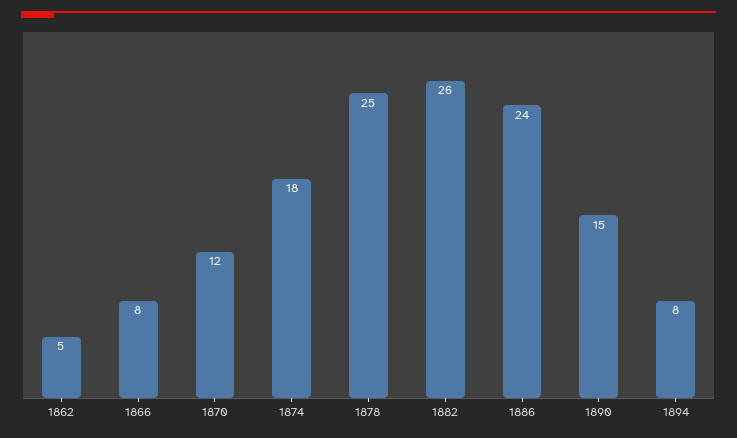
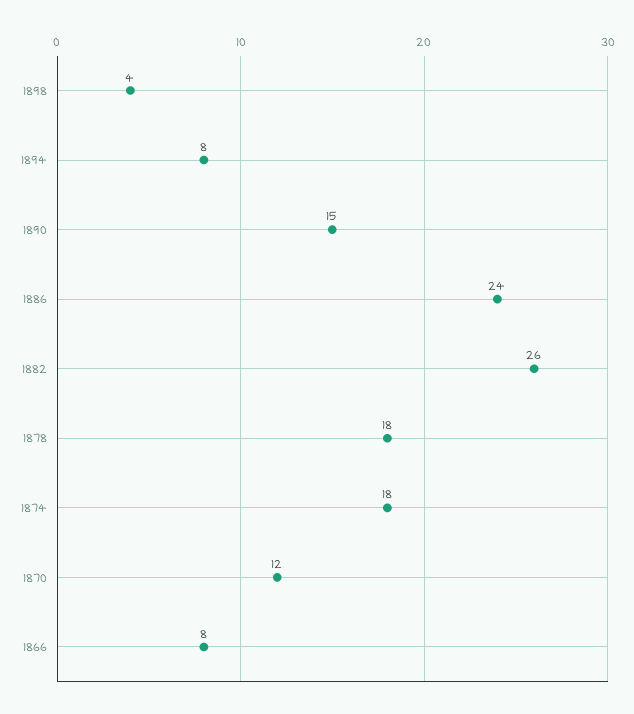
1862: 5 -> none
1878: 25 -> 18
1898: none -> 4

